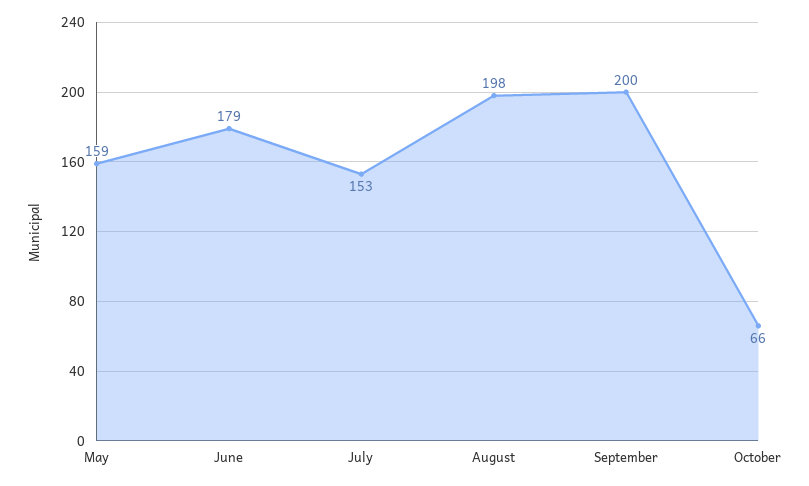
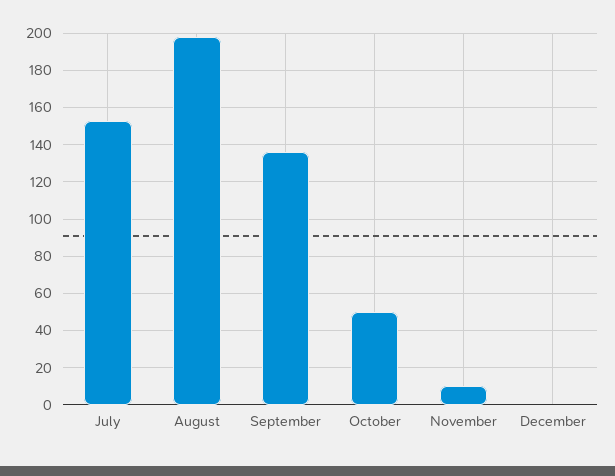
May: 159 -> none
June: 179 -> none
September: 200 -> 135
October: 66 -> 50
November: none -> 10
December: none -> 0

